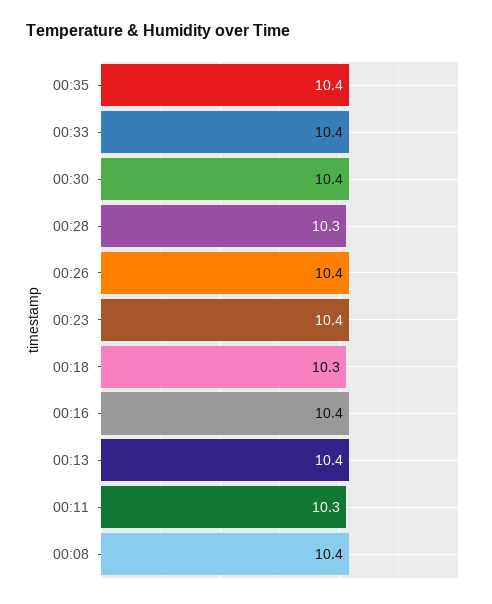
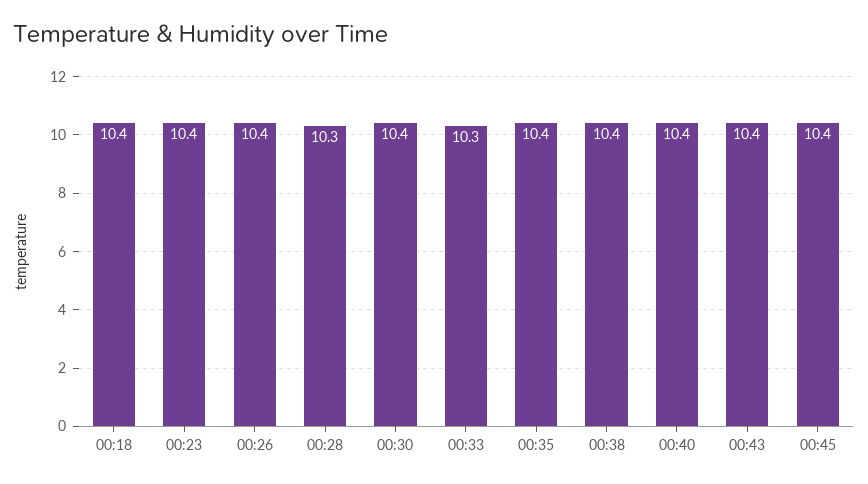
00:33: 10.4 -> 10.3
00:18: 10.3 -> 10.4
00:16: 10.4 -> none
00:13: 10.4 -> none
00:11: 10.3 -> none
00:08: 10.4 -> none
00:38: none -> 10.4
00:40: none -> 10.4
00:43: none -> 10.4
00:45: none -> 10.4

